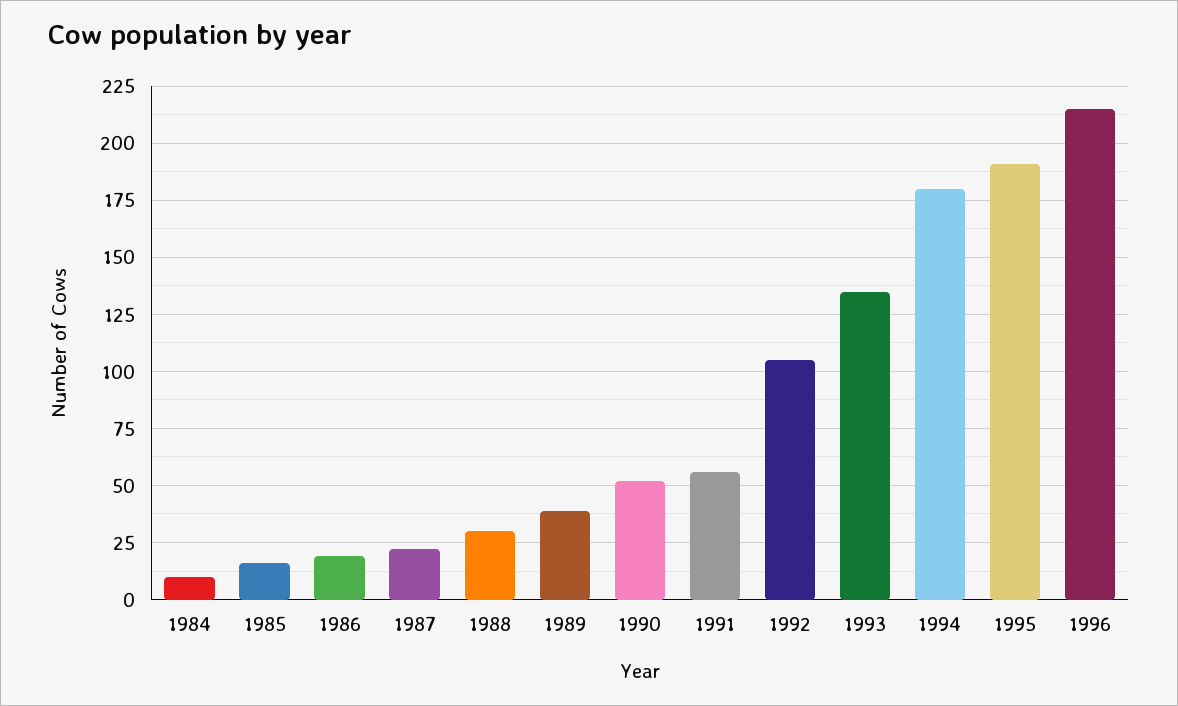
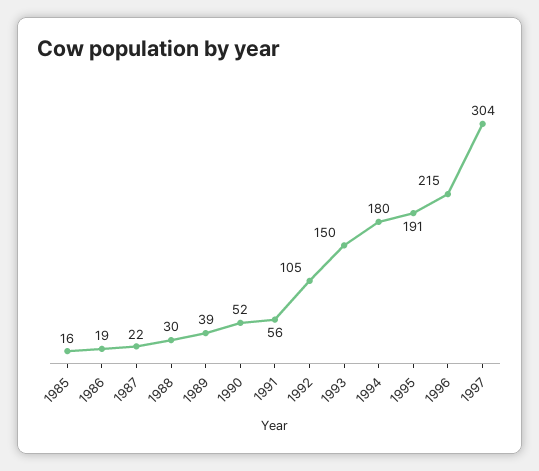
1984: 10 -> none
1993: 135 -> 150
1997: none -> 304

